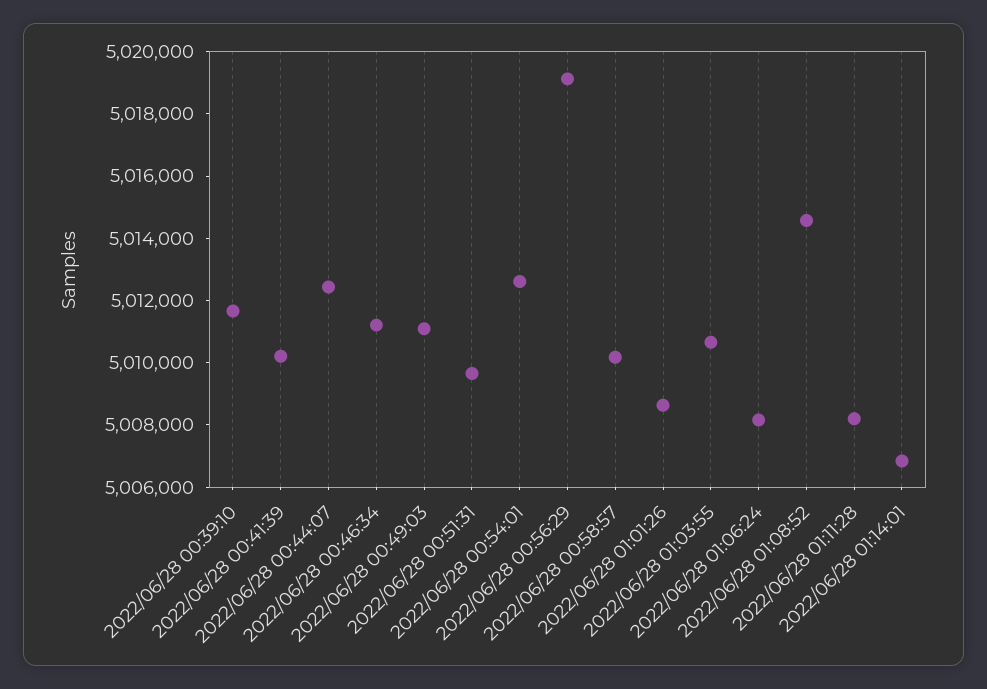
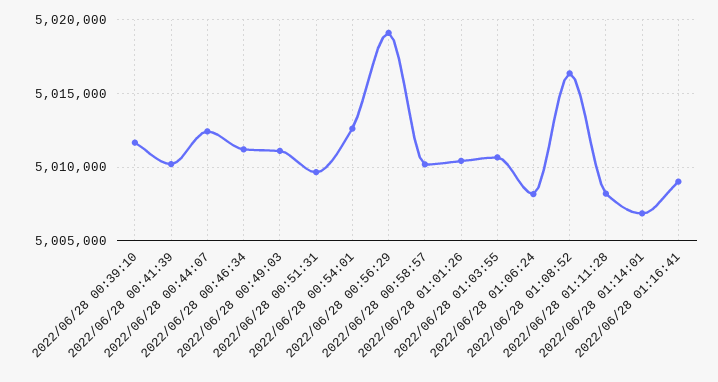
2022/06/28 01:01:26: 5008500 -> 5010500
2022/06/28 01:08:52: 5014500 -> 5016500
2022/06/28 01:16:41: none -> 5009000

